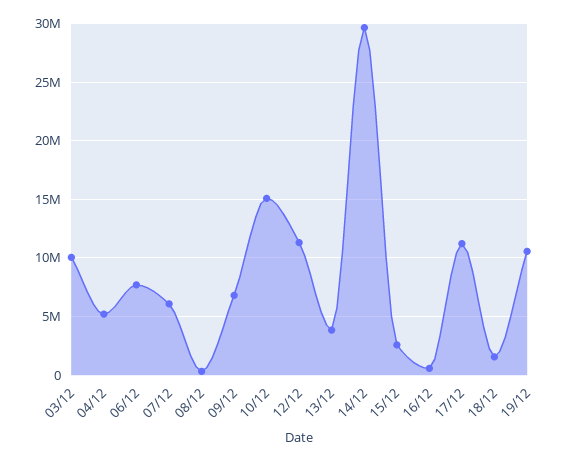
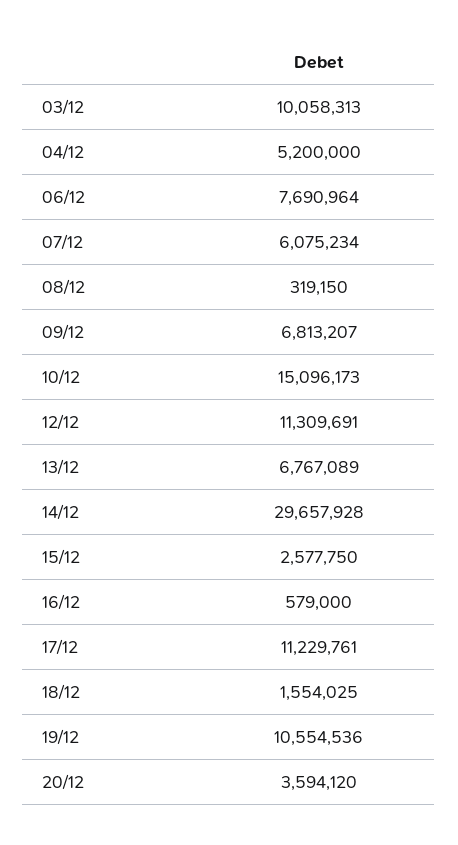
13/12: 4000000 -> 6767089
20/12: none -> 3594120

